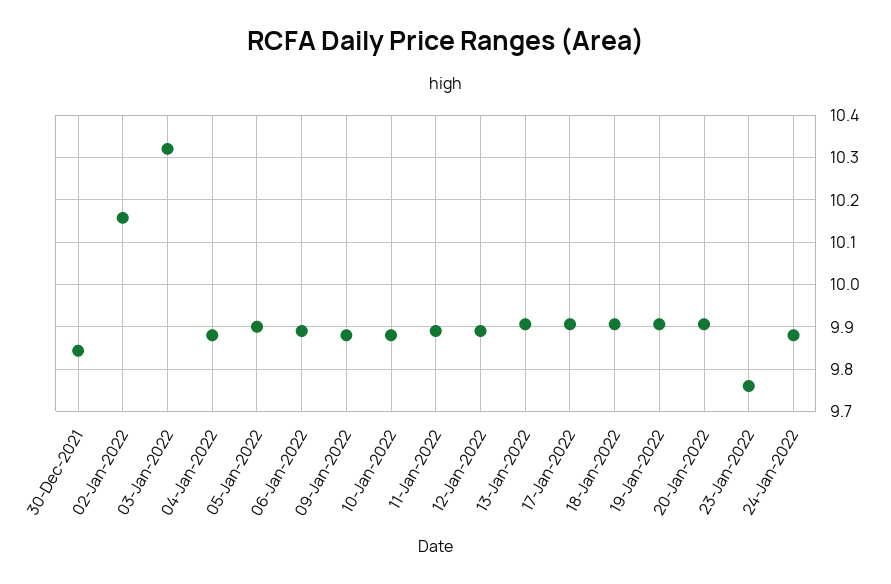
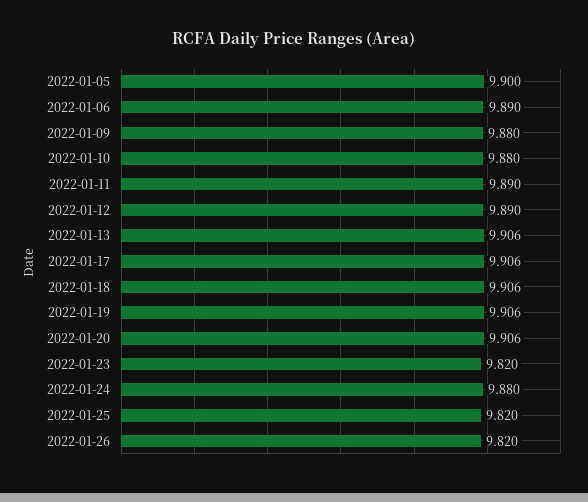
30-Dec-2021: 9.84 -> none
02-Jan-2022: 10.16 -> none
03-Jan-2022: 10.32 -> none
04-Jan-2022: 9.88 -> none
23-Jan-2022: 9.76 -> 9.82
2022-01-25: none -> 9.82
2022-01-26: none -> 9.82

